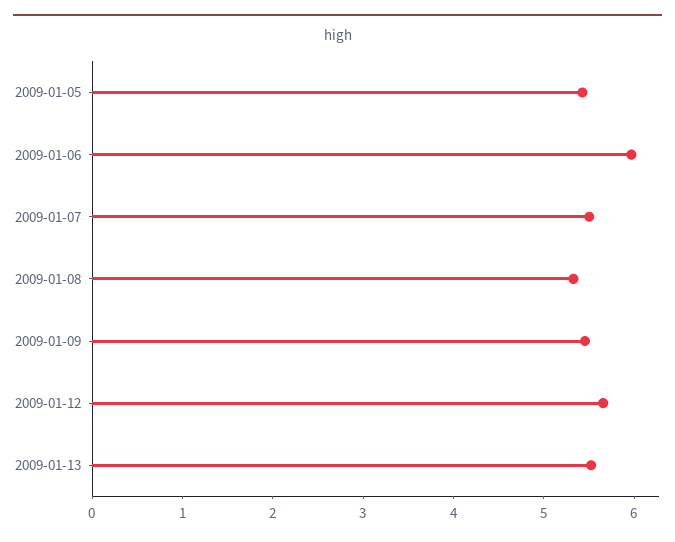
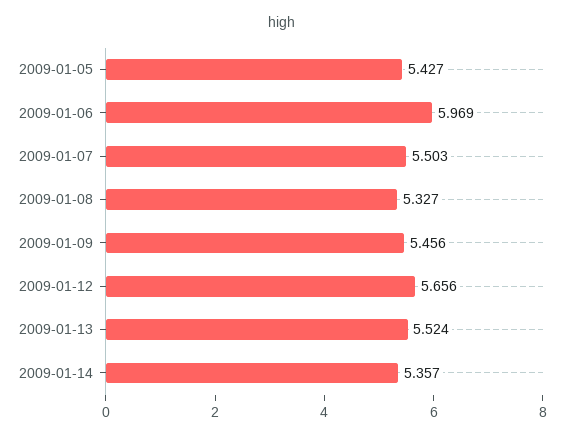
2009-01-14: none -> 5.357

